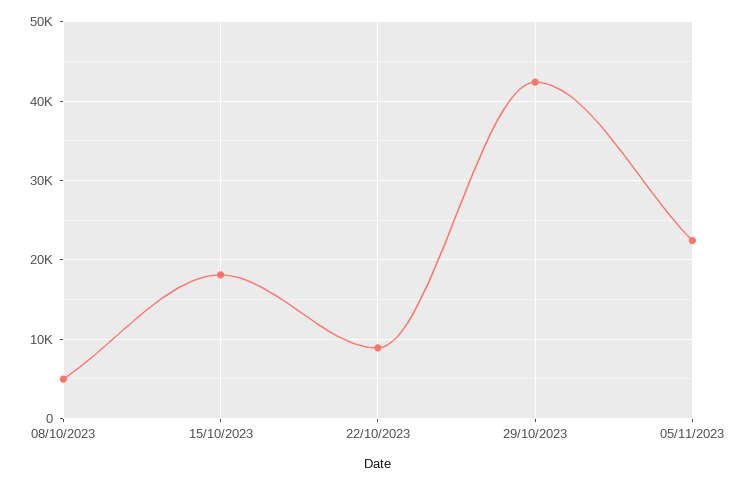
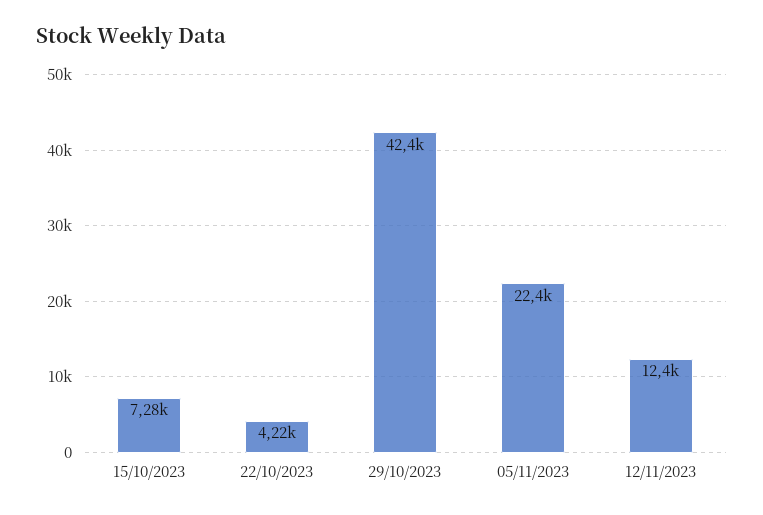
08/10/2023: 5000 -> none
15/10/2023: 18000 -> 7280
22/10/2023: 9000 -> 4220
12/11/2023: none -> 12400

